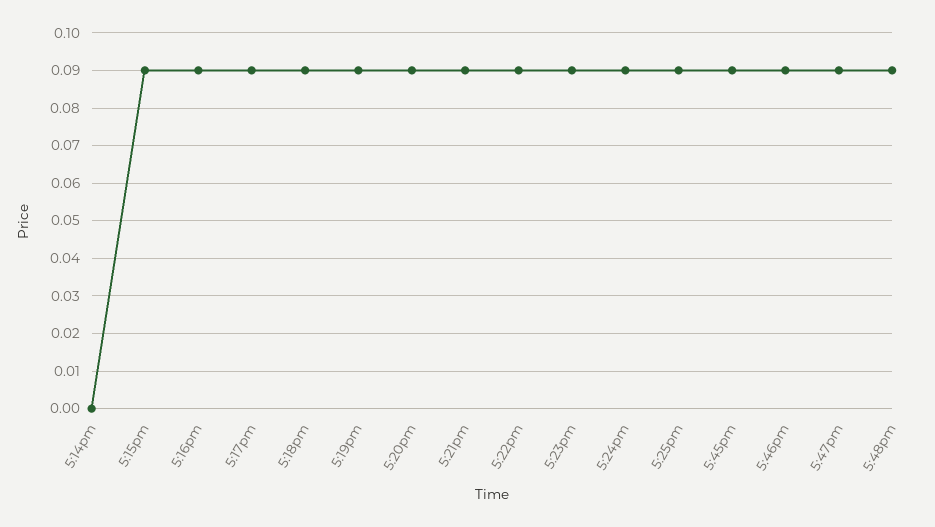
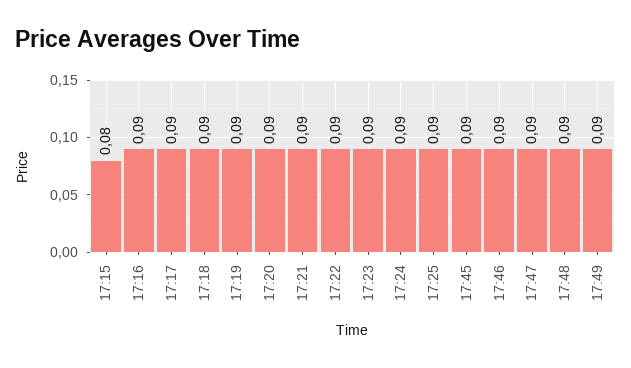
5:14pm: 0 -> none
5:15pm: 0.09 -> 0.08
17:49: none -> 0.09

